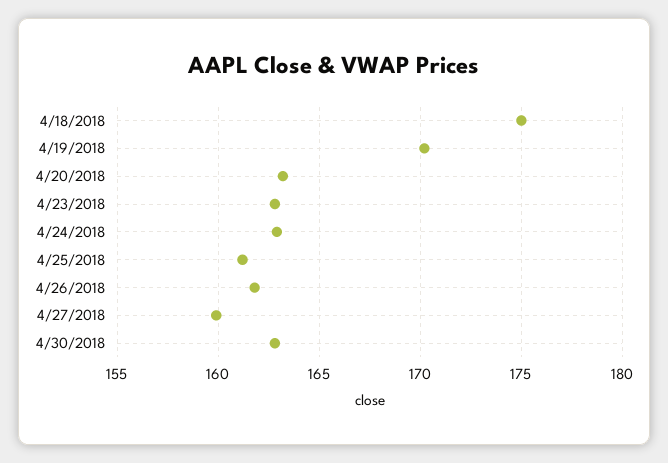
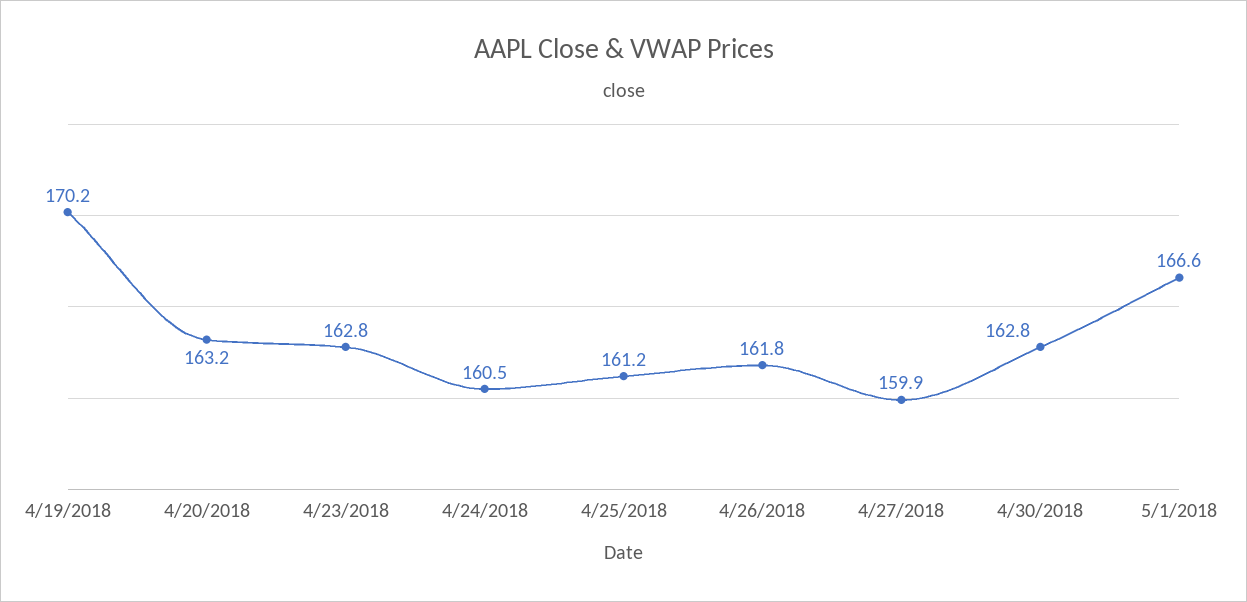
4/18/2018: 175 -> none
4/24/2018: 163 -> 160.5
5/1/2018: none -> 166.6

